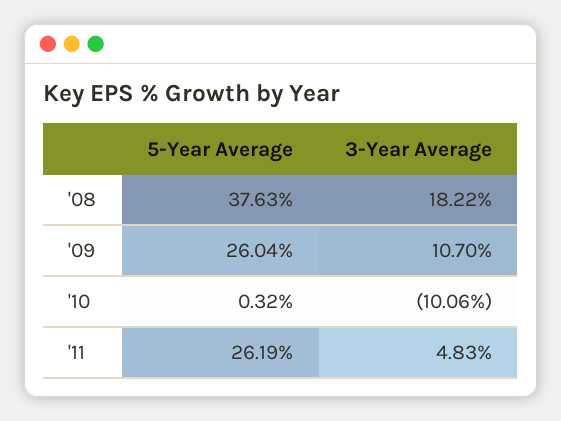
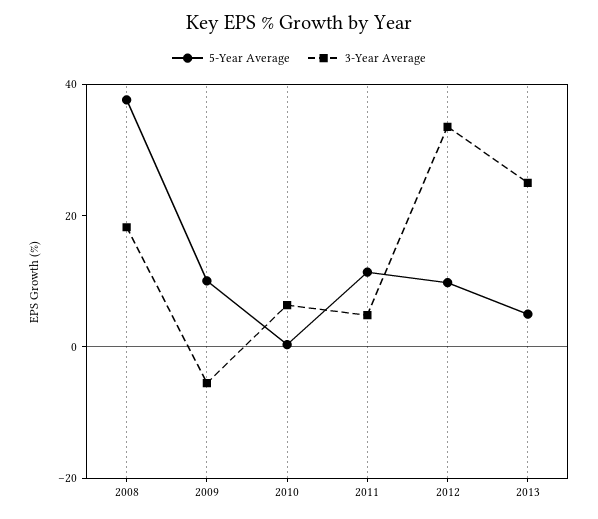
5-Year Average, '09: 26.04 -> 10
3-Year Average, '09: 10.7 -> -5
3-Year Average, '10: -10.06 -> 5
5-Year Average, '11: 26.19 -> 10
5-Year Average, 2012: none -> 10
3-Year Average, 2012: none -> 35
5-Year Average, 2013: none -> 5
3-Year Average, 2013: none -> 25

